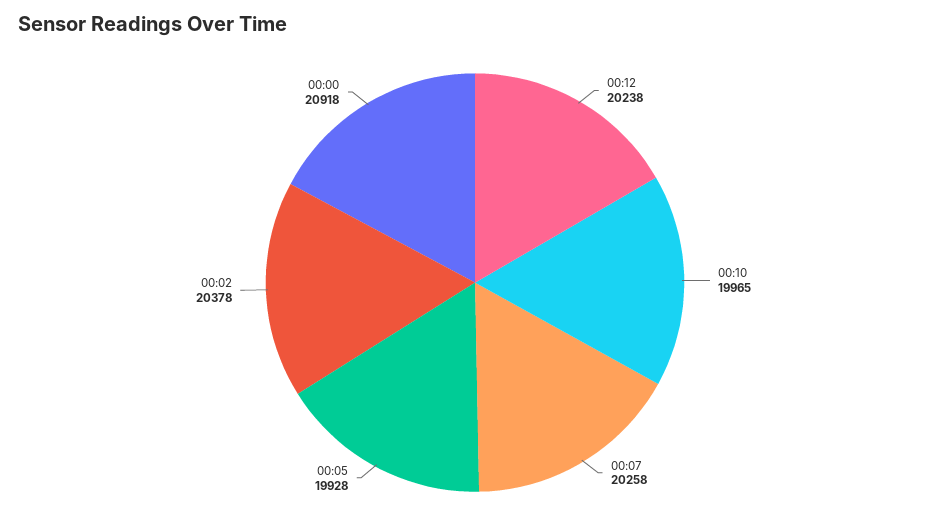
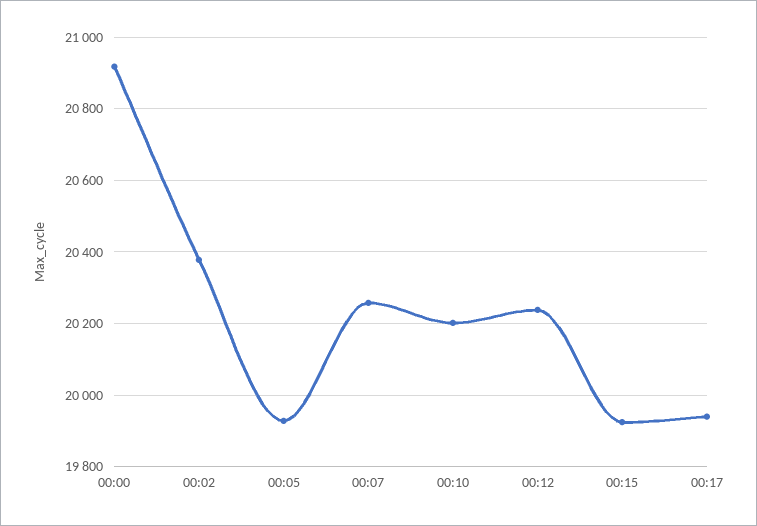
00:10: 19965 -> 20200
00:15: none -> 19920
00:17: none -> 19940

